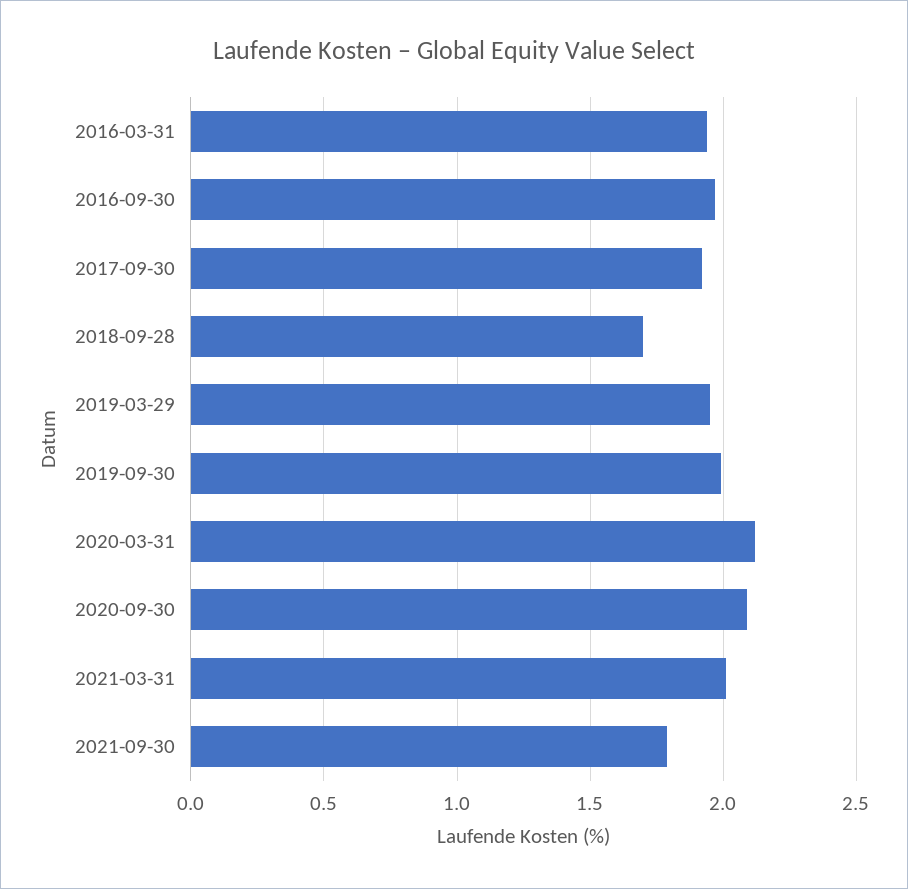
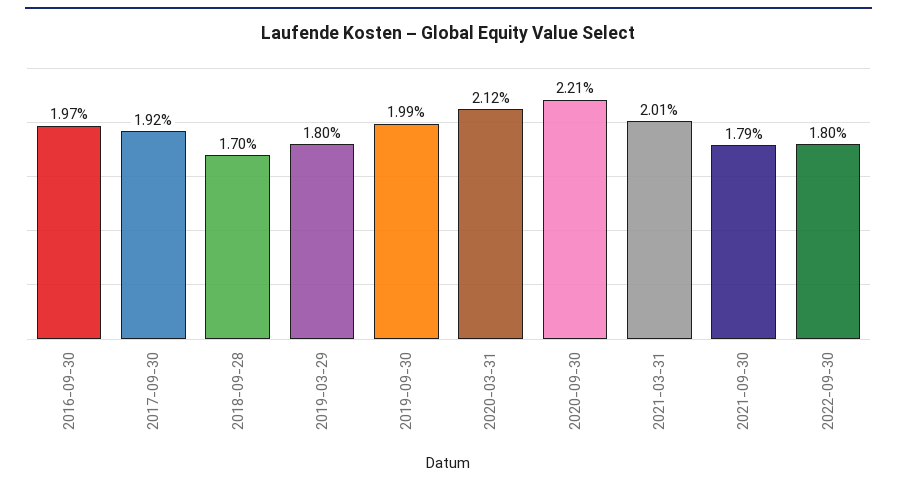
2016-03-31: 1.95 -> none
2019-03-29: 1.95 -> 1.8
2020-09-30: 2.1 -> 2.21
2022-09-30: none -> 1.8

